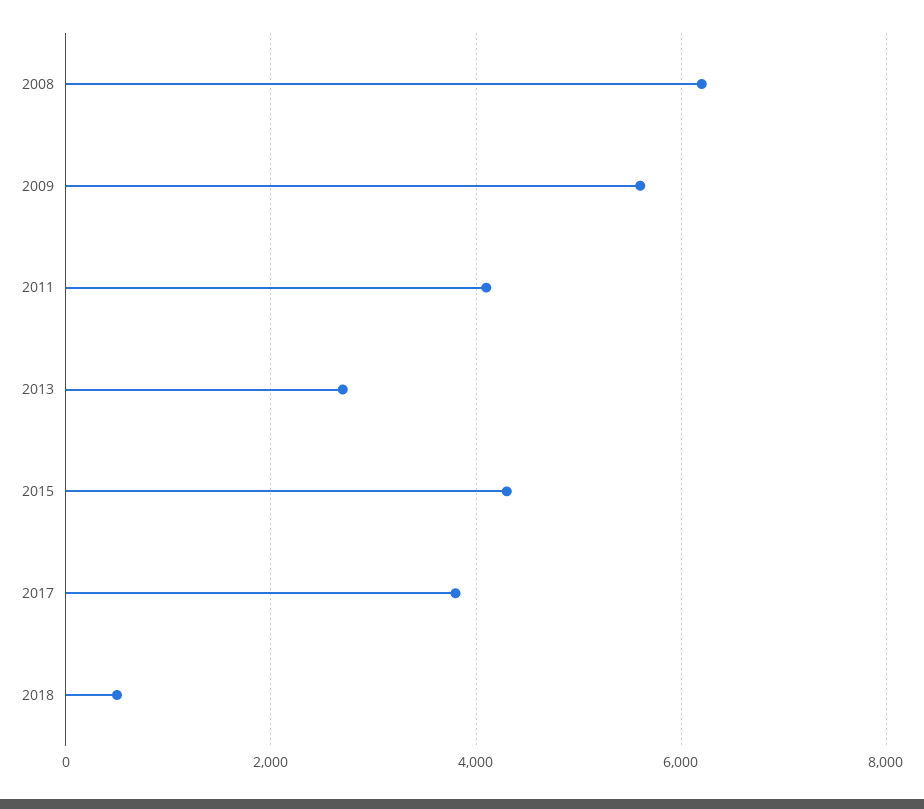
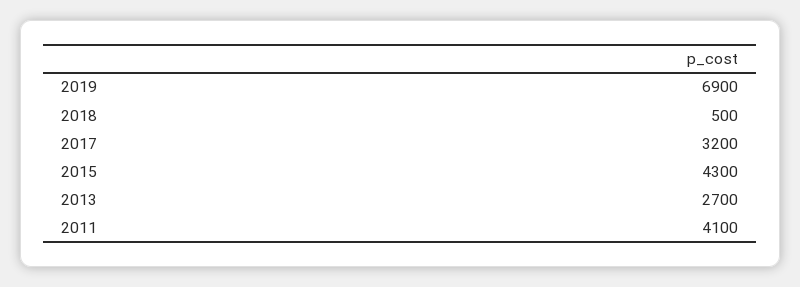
2008: 6200 -> none
2009: 5600 -> none
2017: 3800 -> 3200
2019: none -> 6900

